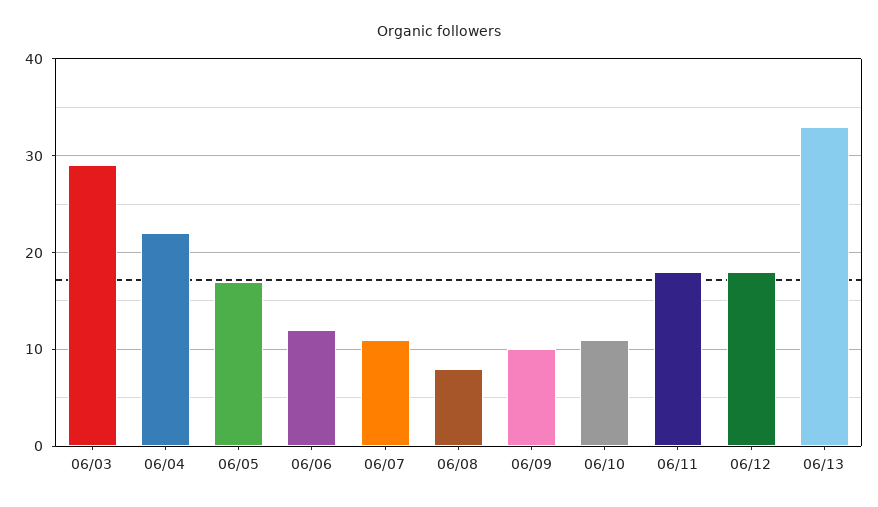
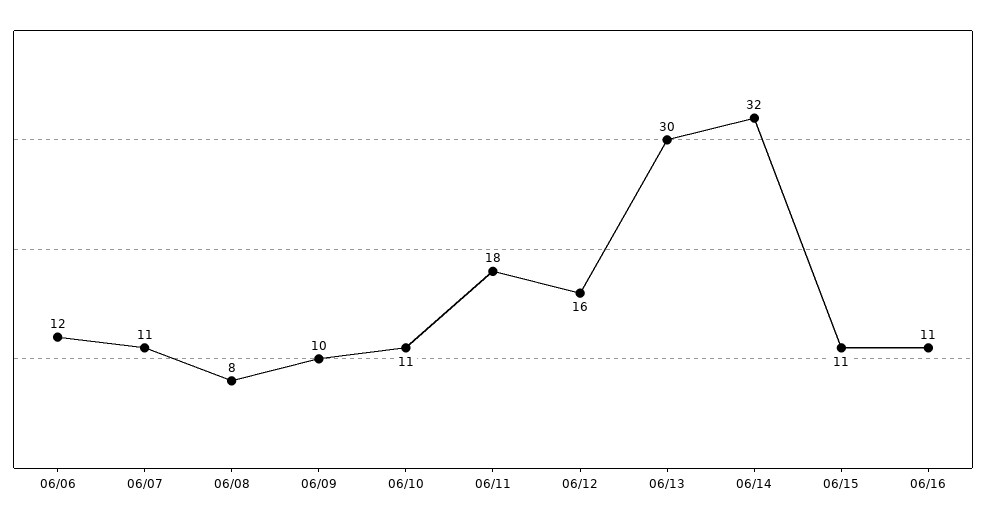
06/03: 29 -> none
06/04: 22 -> none
06/05: 17 -> none
06/12: 18 -> 16
06/13: 33 -> 30
06/14: none -> 32
06/15: none -> 11
06/16: none -> 11

